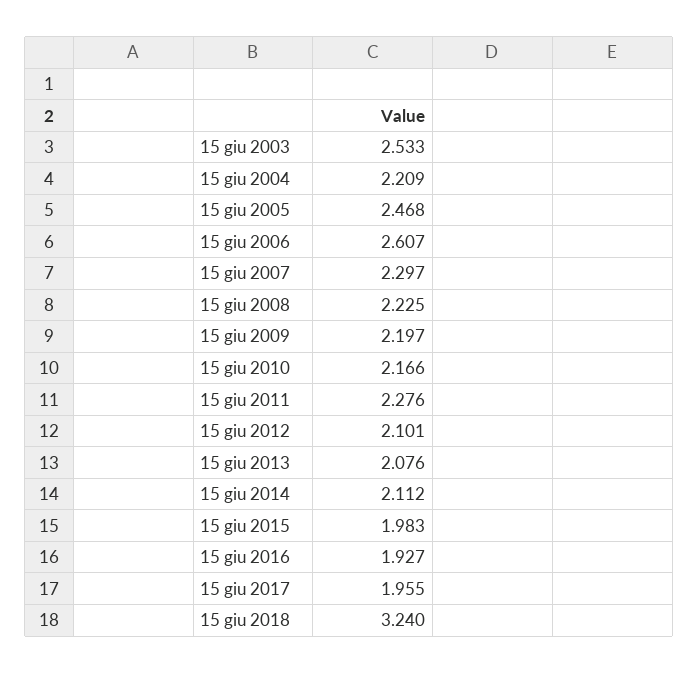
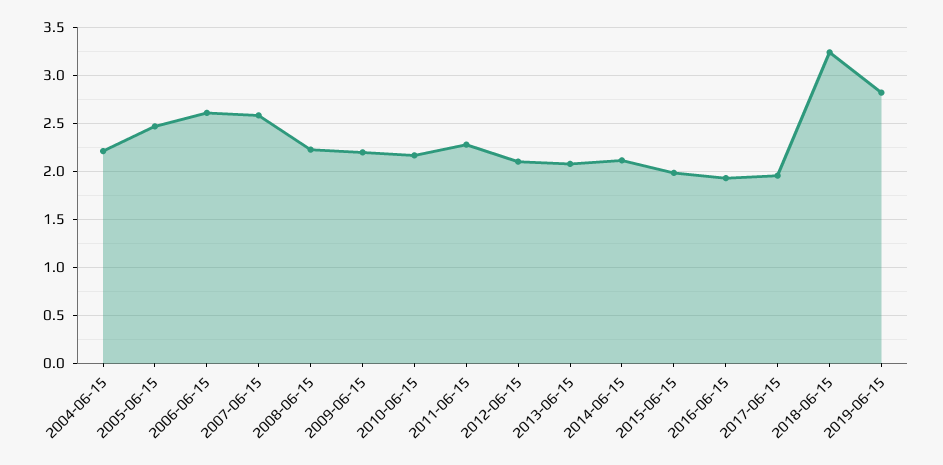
15 giu 2003: 2.533 -> none
15 giu 2007: 2.297 -> 2.6
2019-06-15: none -> 2.8

